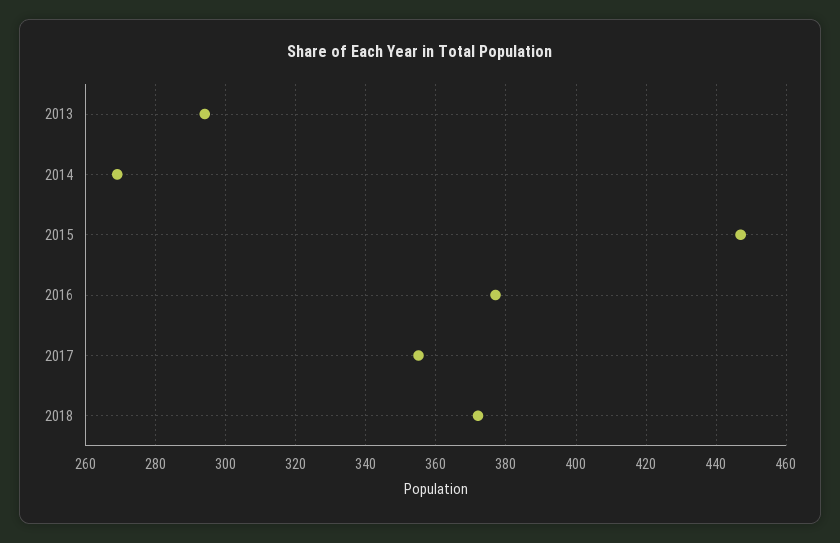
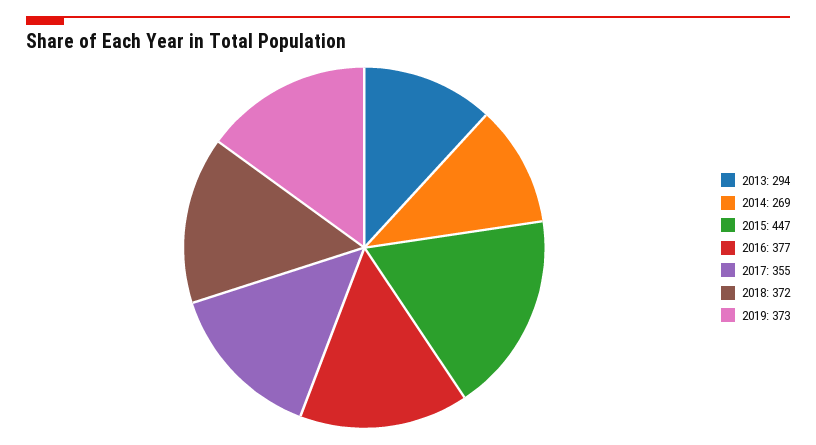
2019: none -> 373

